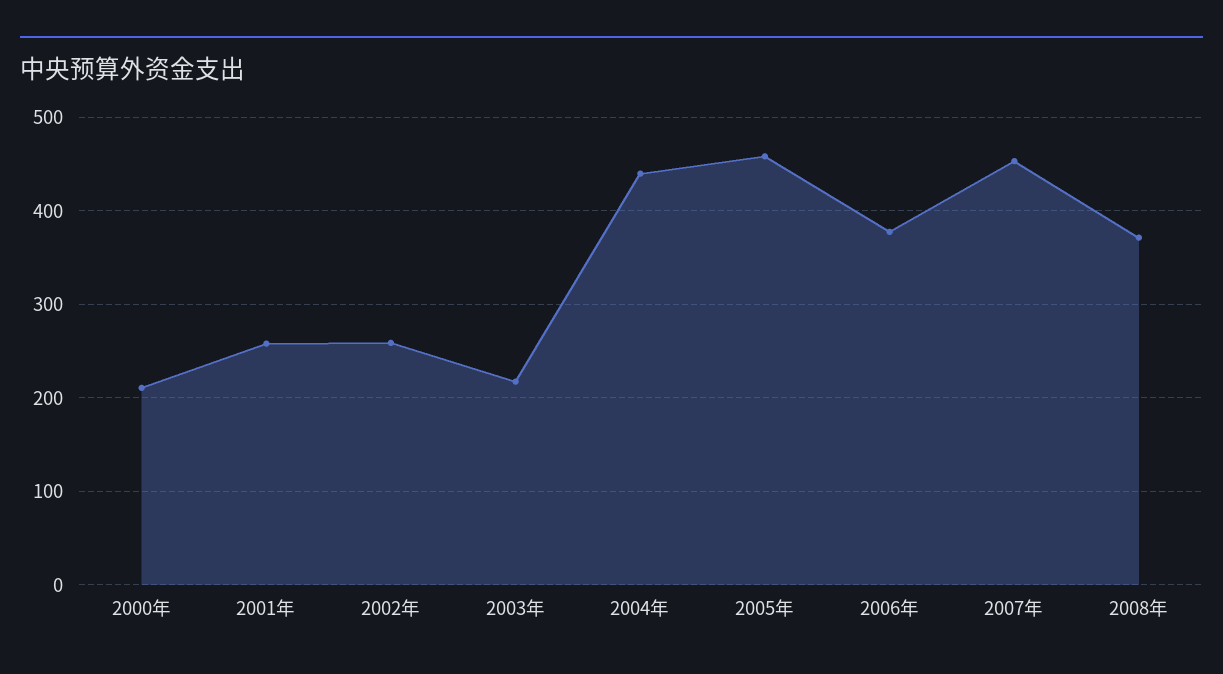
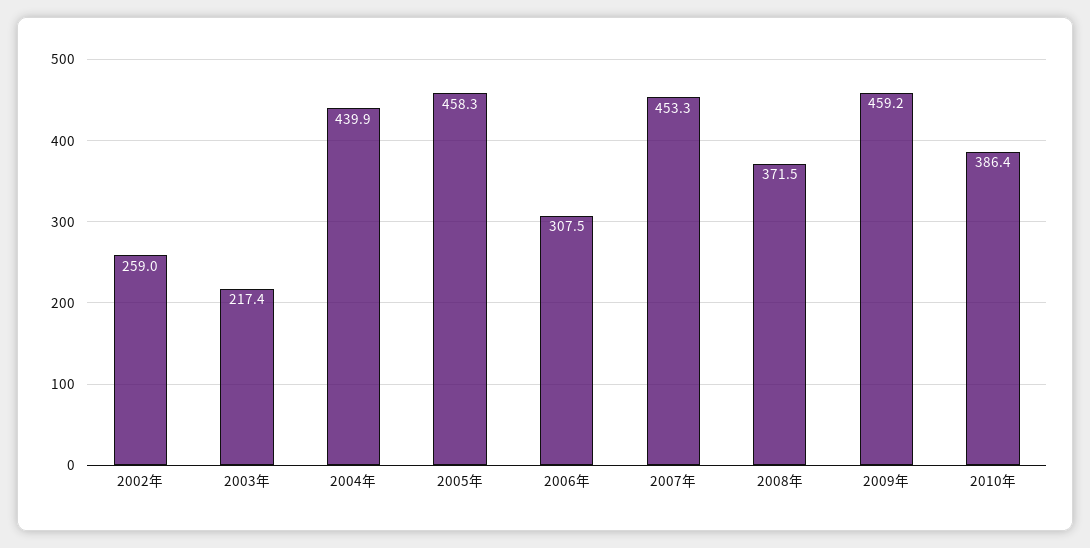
2000年: 210 -> none
2001年: 260 -> none
2006年: 380 -> 307.5
2009年: none -> 459.2
2010年: none -> 386.4

